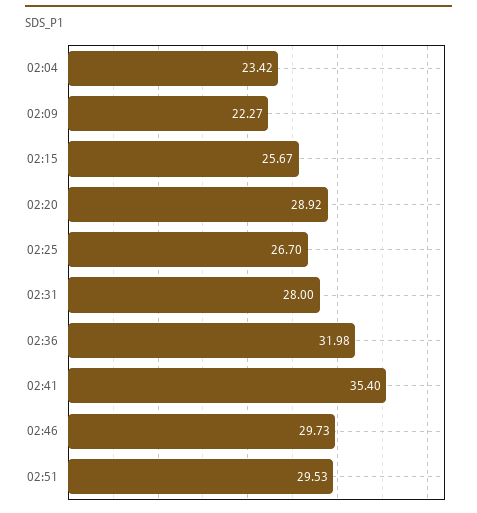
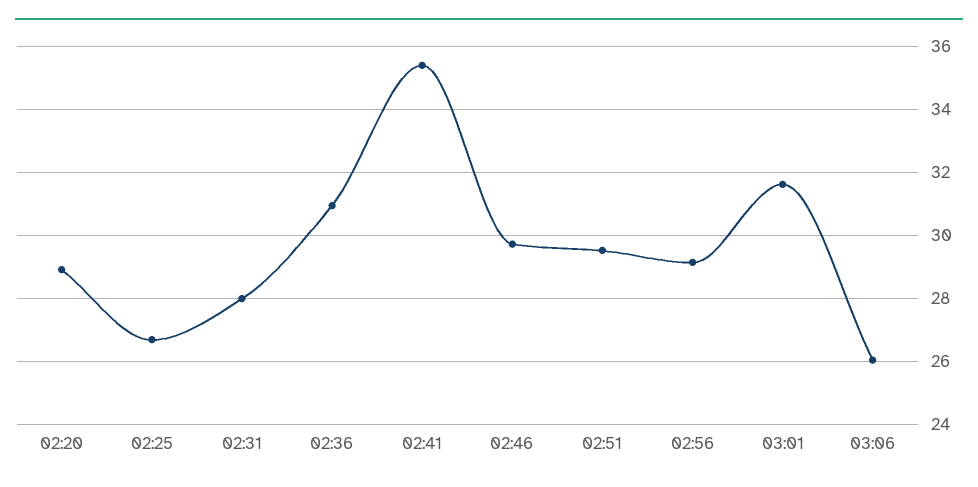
02:04: 23.42 -> none
02:09: 22.27 -> none
02:15: 25.67 -> none
02:36: 31.98 -> 31
02:56: none -> 29.2
03:01: none -> 31.6
03:06: none -> 26

